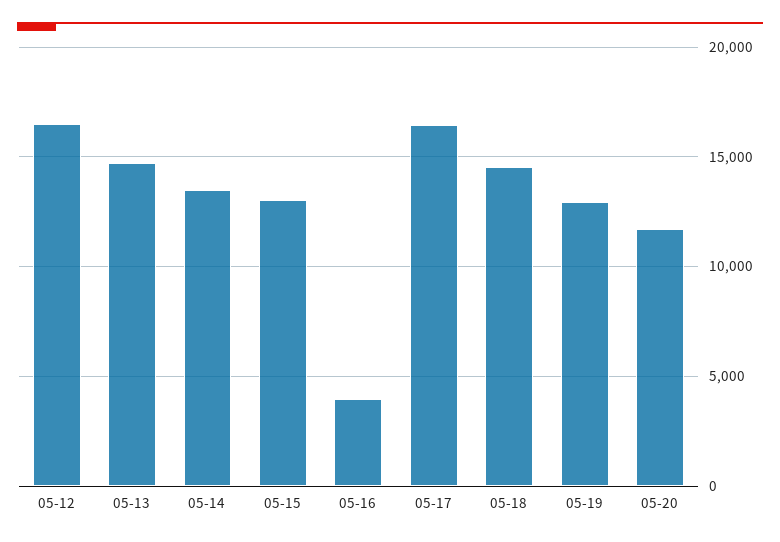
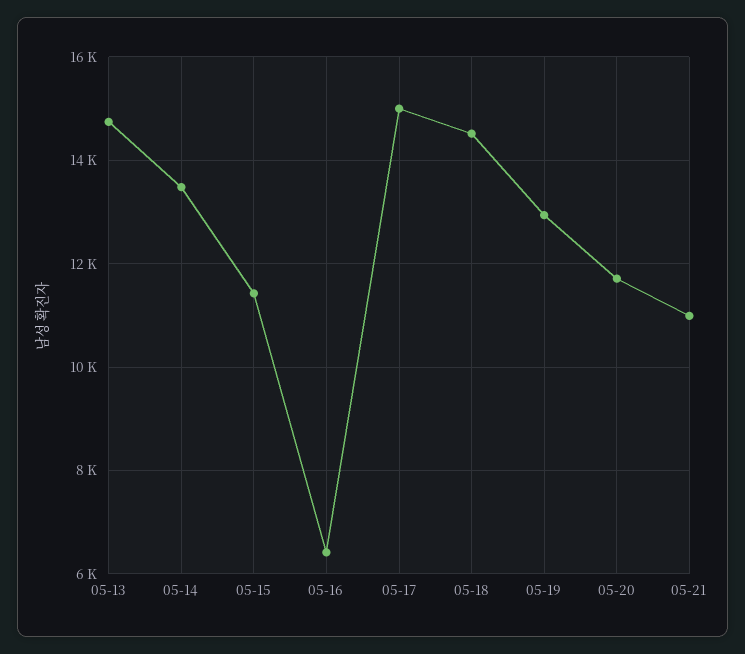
05-12: 16500 -> none
05-15: 13000 -> 11400
05-16: 4000 -> 6400
05-17: 16500 -> 15000
05-21: none -> 11000

